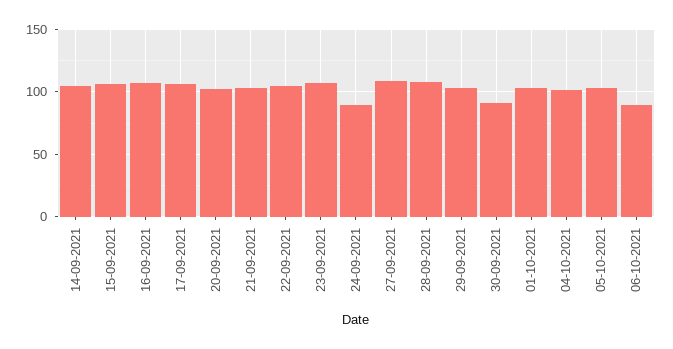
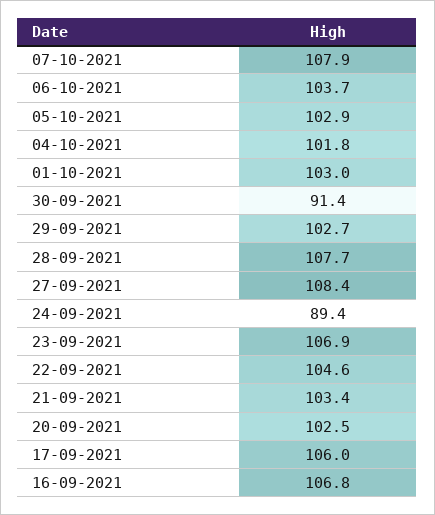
14-09-2021: 105 -> none
15-09-2021: 105 -> none
06-10-2021: 90 -> 103.7
07-10-2021: none -> 107.9

